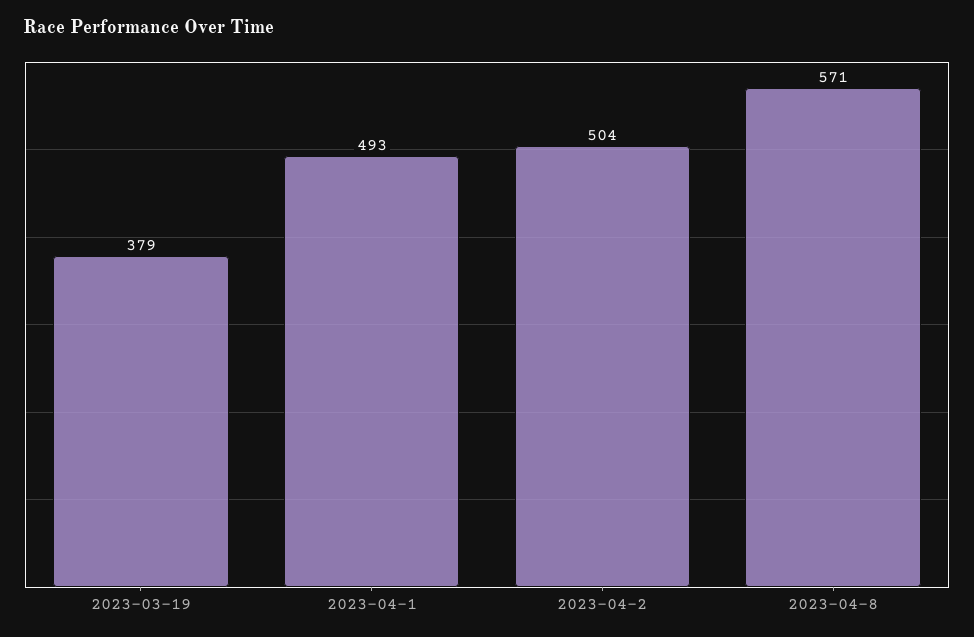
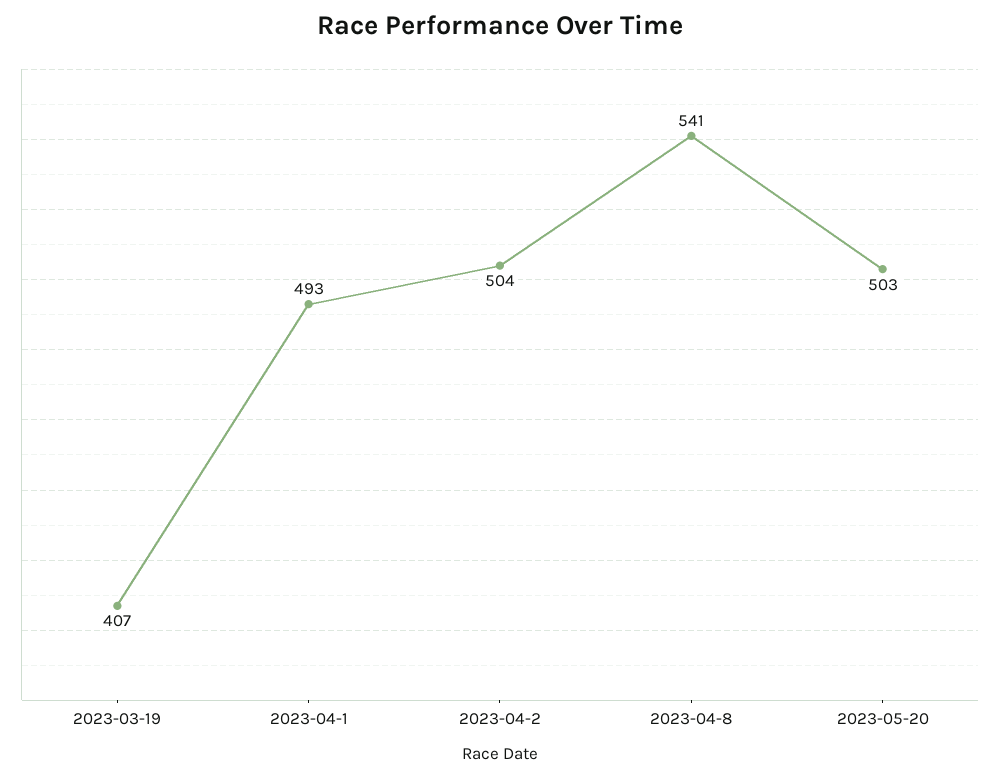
2023-03-19: 379 -> 407
2023-04-8: 571 -> 541
2023-05-20: none -> 503

